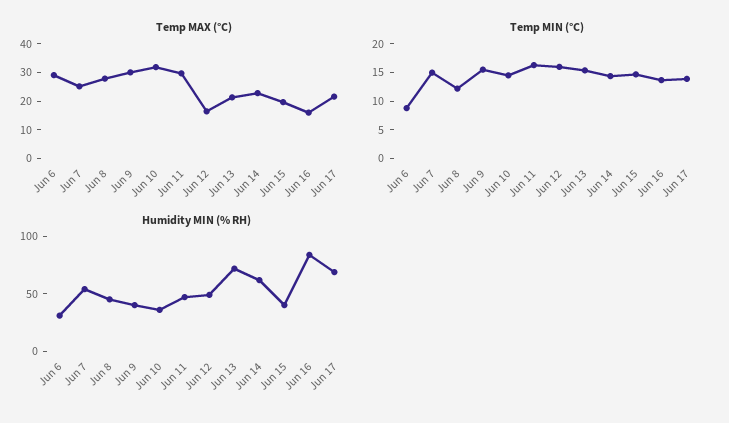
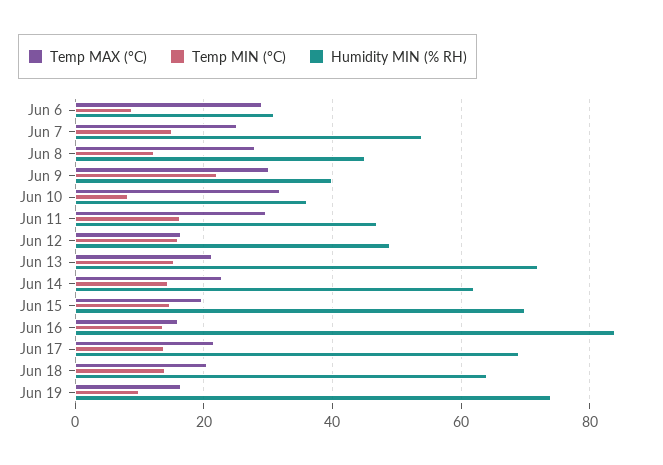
Temp MIN (°C), Jun 9: 15 -> 22
Temp MIN (°C), Jun 10: 15 -> 8
Humidity MIN (% RH), Jun 15: 40 -> 70
Temp MAX (°C), Jun 18: none -> 20
Temp MIN (°C), Jun 18: none -> 14
Humidity MIN (% RH), Jun 18: none -> 64
Temp MAX (°C), Jun 19: none -> 16
Temp MIN (°C), Jun 19: none -> 10
Humidity MIN (% RH), Jun 19: none -> 74

